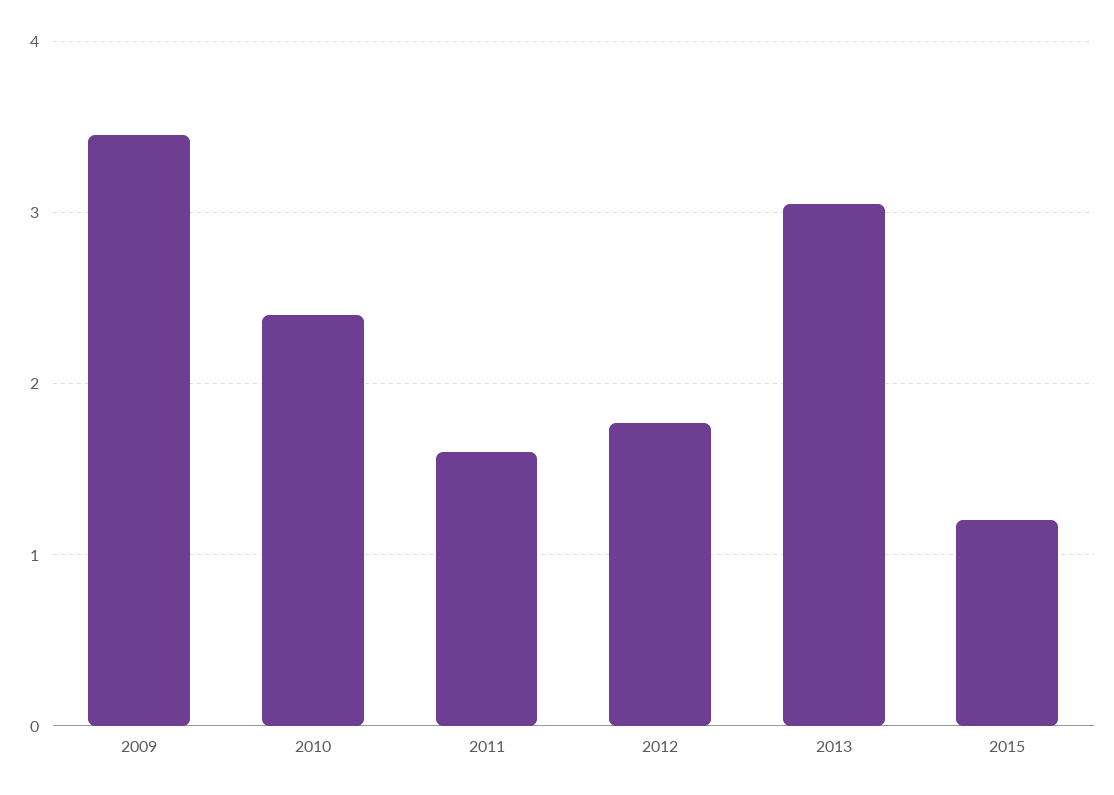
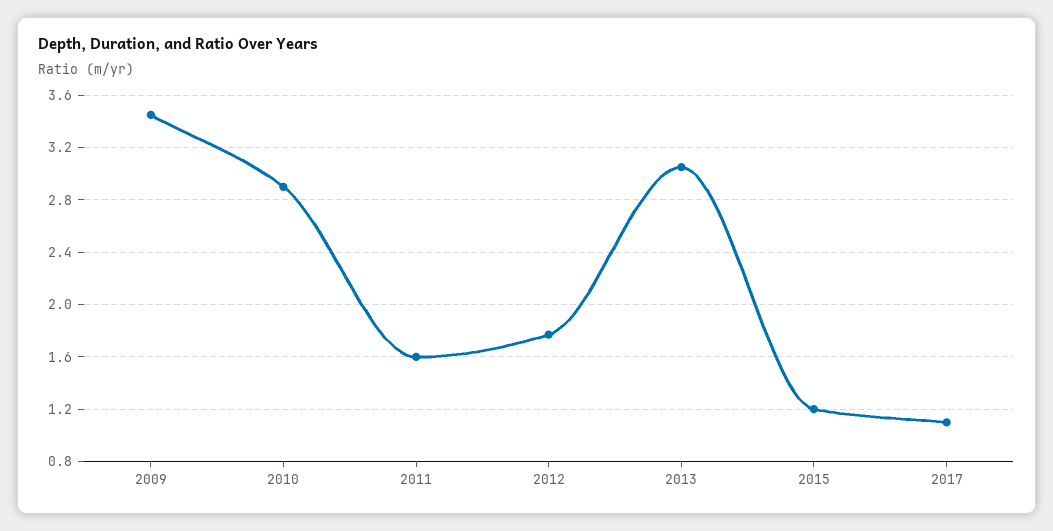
2010: 2.4 -> 2.9
2017: none -> 1.1

